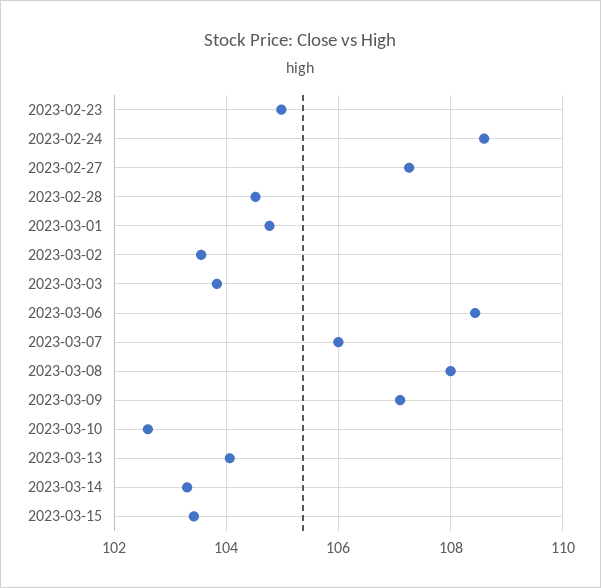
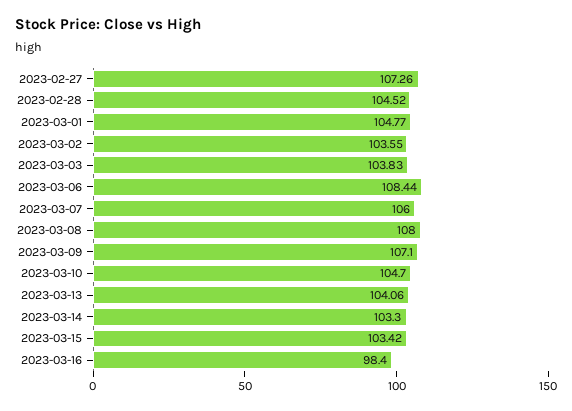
2023-02-23: 105 -> none
2023-02-24: 108.6 -> none
2023-03-10: 102.6 -> 104.7
2023-03-16: none -> 98.4

